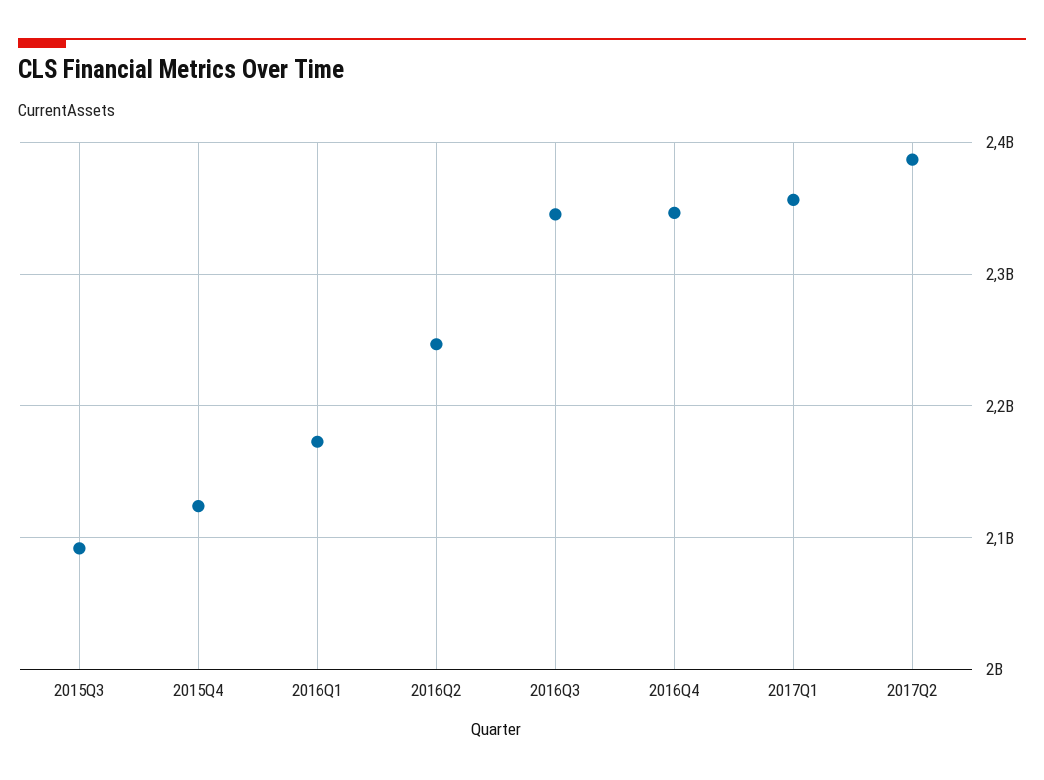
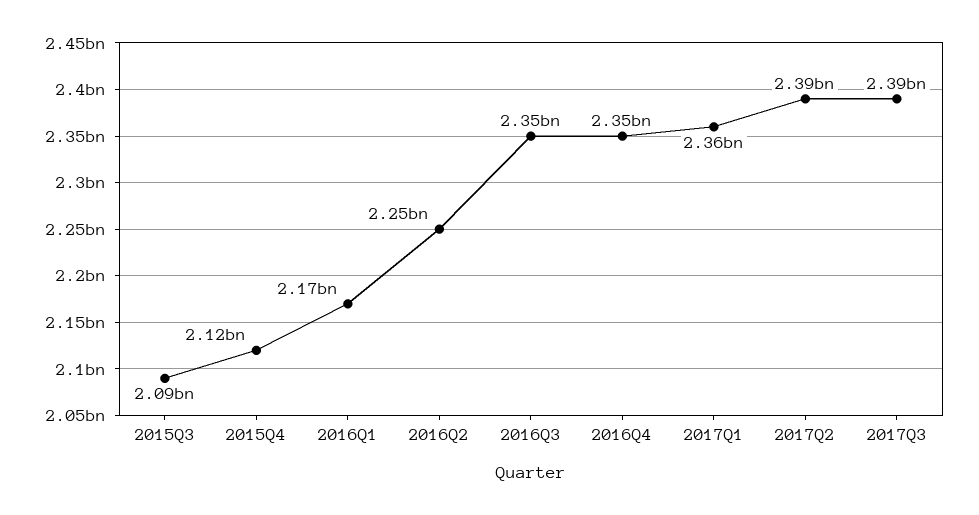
2017Q3: none -> 2390000000

